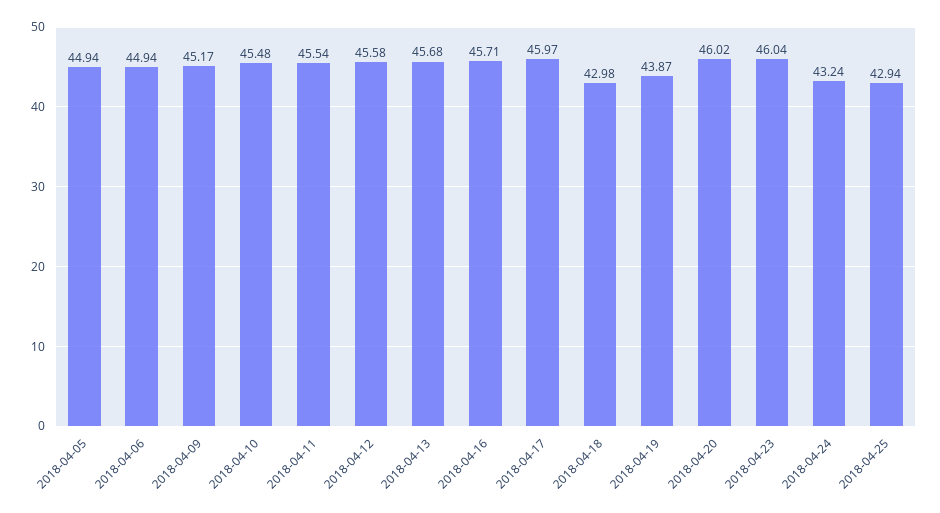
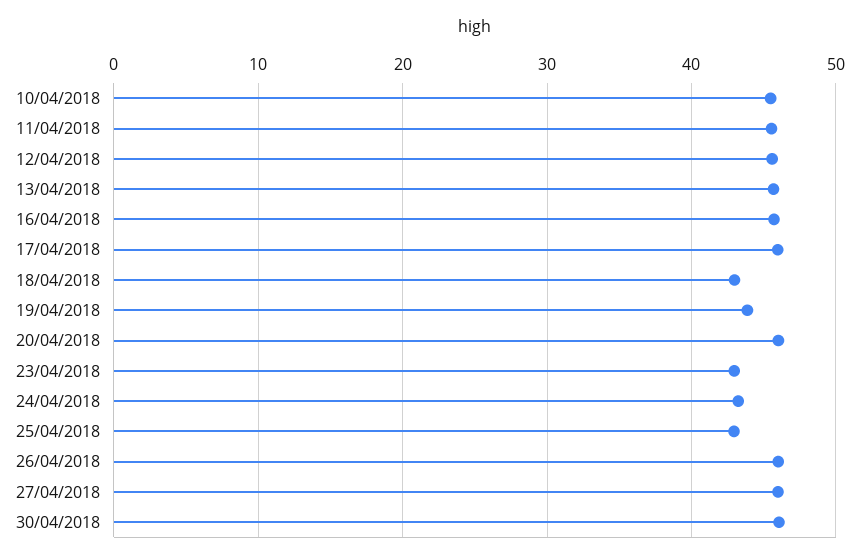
2018-04-05: 44.94 -> none
2018-04-06: 44.94 -> none
2018-04-09: 45.17 -> none
2018-04-23: 46.04 -> 43
26/04/2018: none -> 46
27/04/2018: none -> 46
30/04/2018: none -> 46

